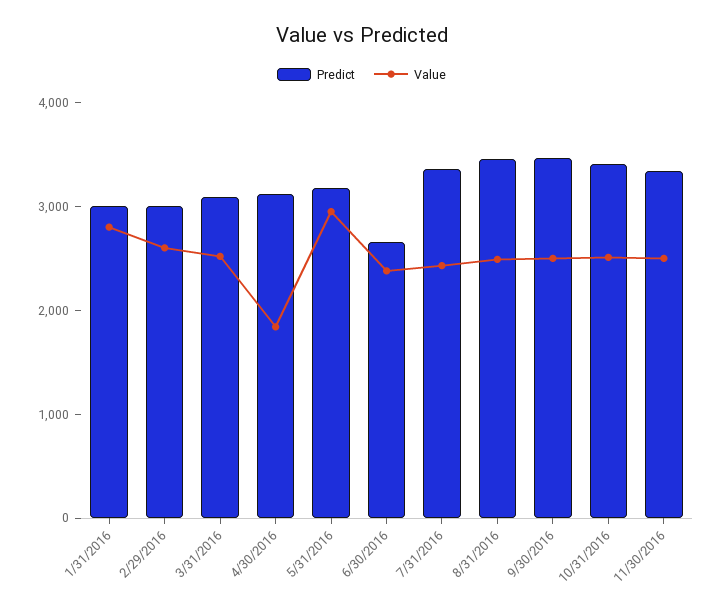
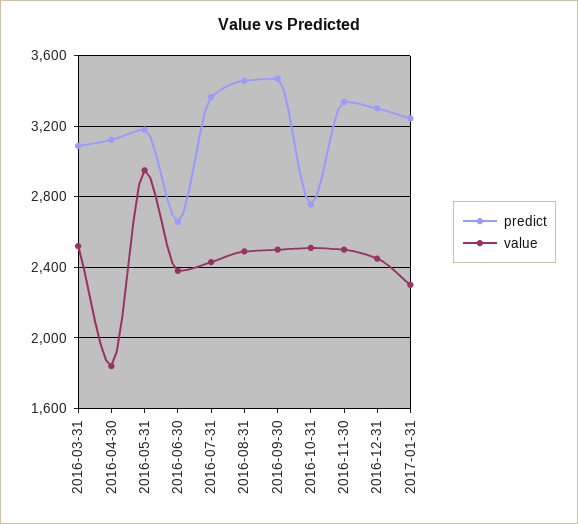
Predict, 1/31/2016: 3000 -> none
Value, 1/31/2016: 2800 -> none
Predict, 2/29/2016: 3000 -> none
Value, 2/29/2016: 2600 -> none
Predict, 10/31/2016: 3400 -> 2750
Predict, 2016-12-31: none -> 3300
Value, 2016-12-31: none -> 2450
Predict, 2017-01-31: none -> 3250
Value, 2017-01-31: none -> 2300

